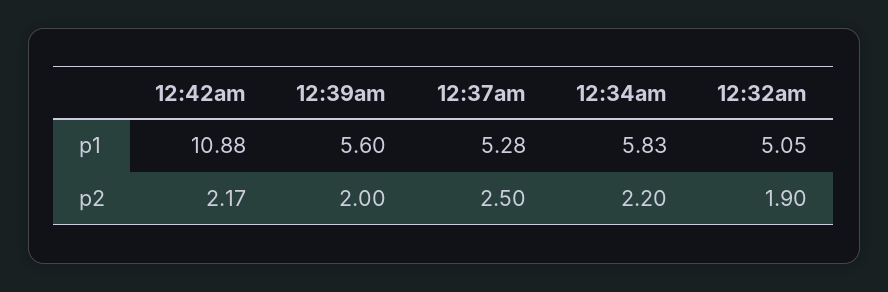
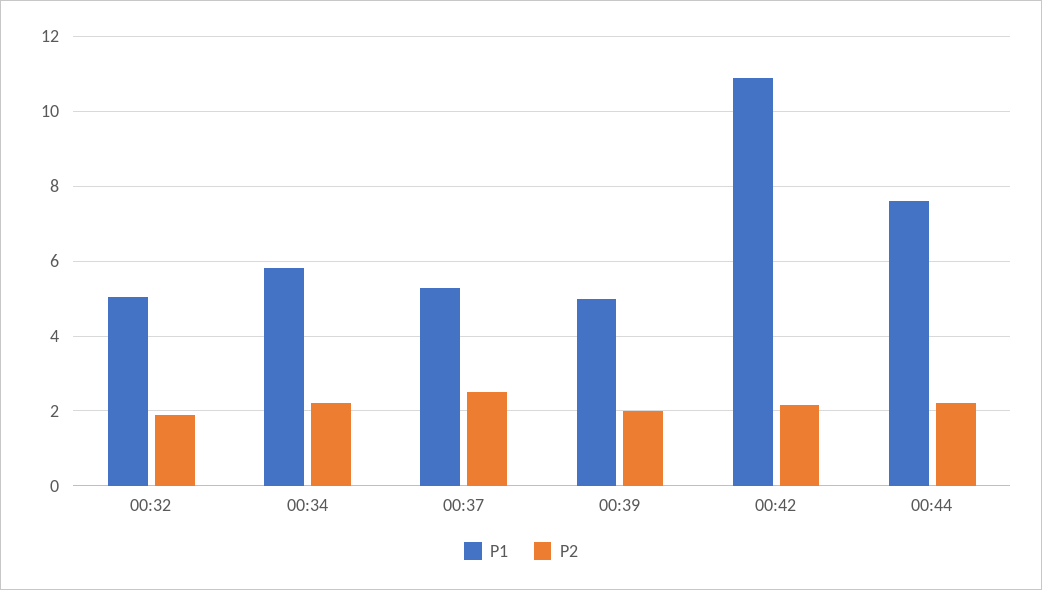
p1, 12:39am: 5.6 -> 5
p1, 00:44: none -> 7.6
p2, 00:44: none -> 2.2

